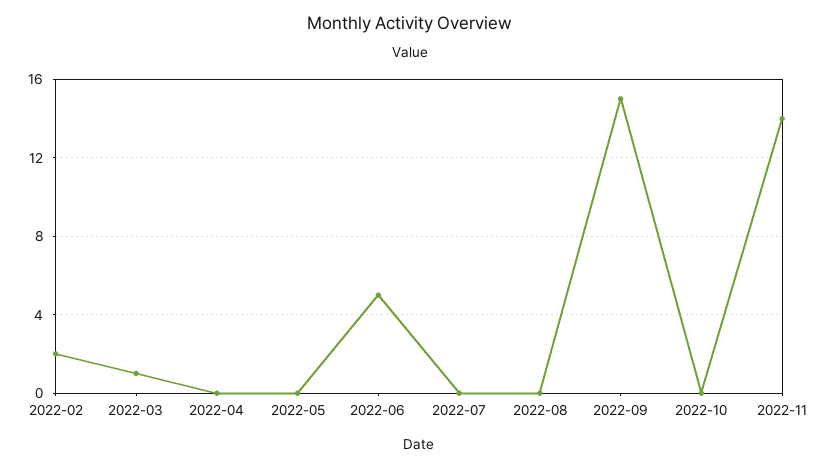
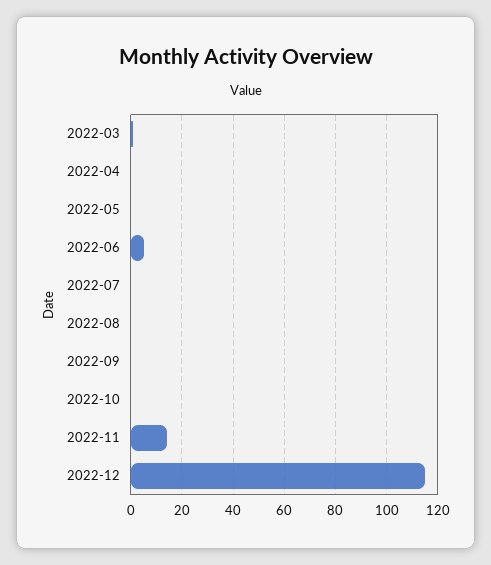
2022-02: 2 -> none
2022-09: 15 -> 0
2022-12: none -> 115

